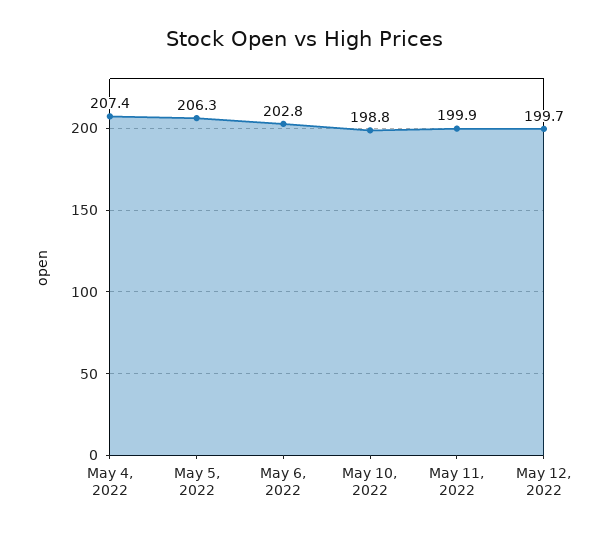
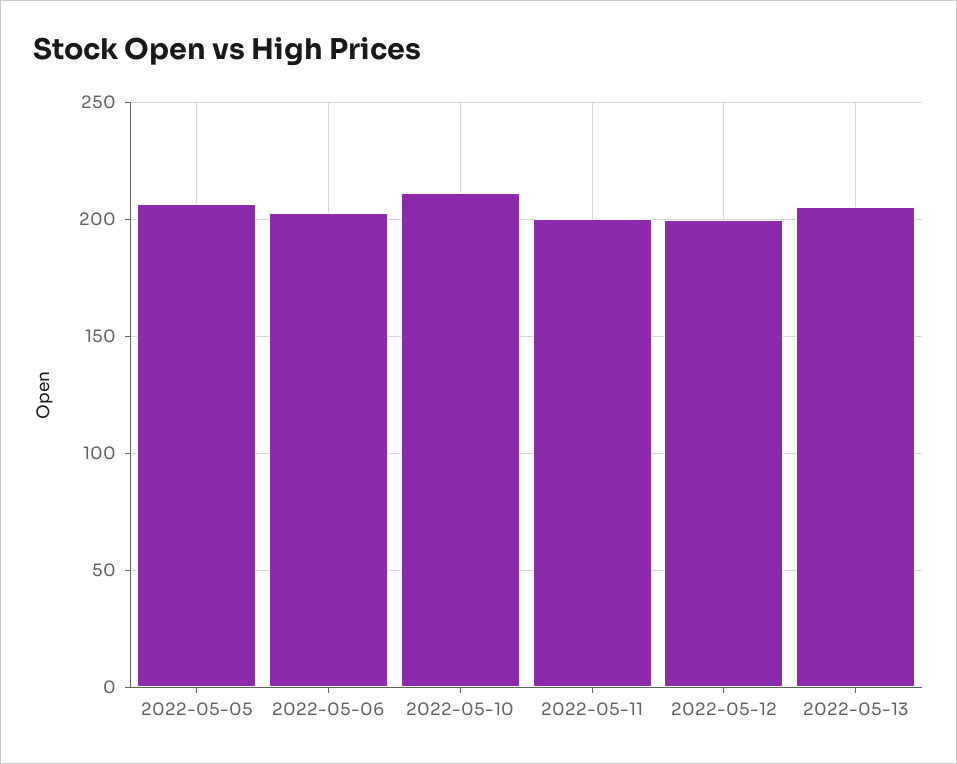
May 4, 2022: 207.4 -> none
May 10, 2022: 198.8 -> 210
2022-05-13: none -> 205

